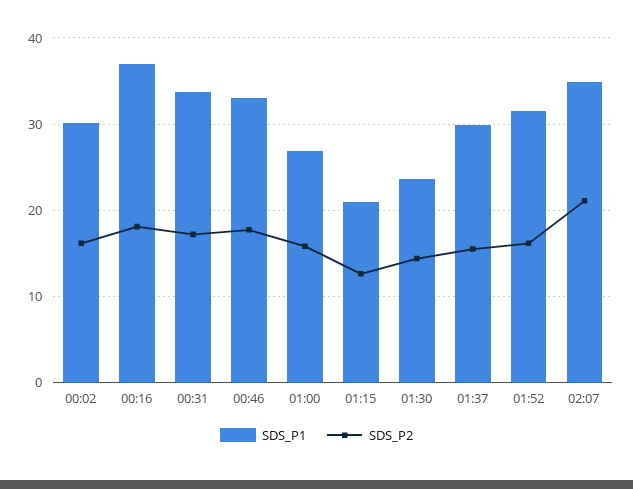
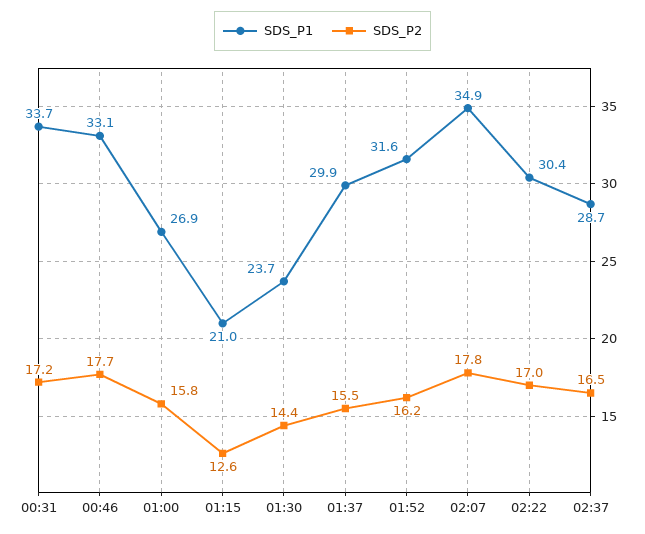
SDS_P1, 00:02: 30 -> none
SDS_P2, 00:02: 16 -> none
SDS_P1, 00:16: 37 -> none
SDS_P2, 00:16: 18 -> none
SDS_P2, 02:07: 21 -> 17.8
SDS_P1, 02:22: none -> 30.4
SDS_P2, 02:22: none -> 17
SDS_P1, 02:37: none -> 28.7
SDS_P2, 02:37: none -> 16.5

